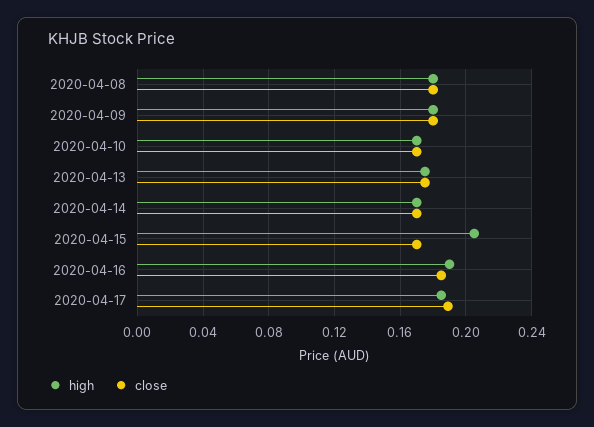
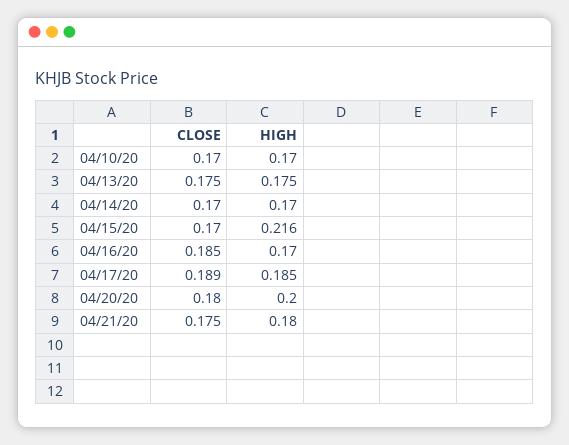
high, 2020-04-08: 0.18 -> none
close, 2020-04-08: 0.18 -> none
high, 2020-04-09: 0.18 -> none
close, 2020-04-09: 0.18 -> none
high, 2020-04-15: 0.205 -> 0.216
high, 2020-04-16: 0.19 -> 0.17
close, 04/20/20: none -> 0.18
high, 04/20/20: none -> 0.2
close, 04/21/20: none -> 0.175
high, 04/21/20: none -> 0.18

